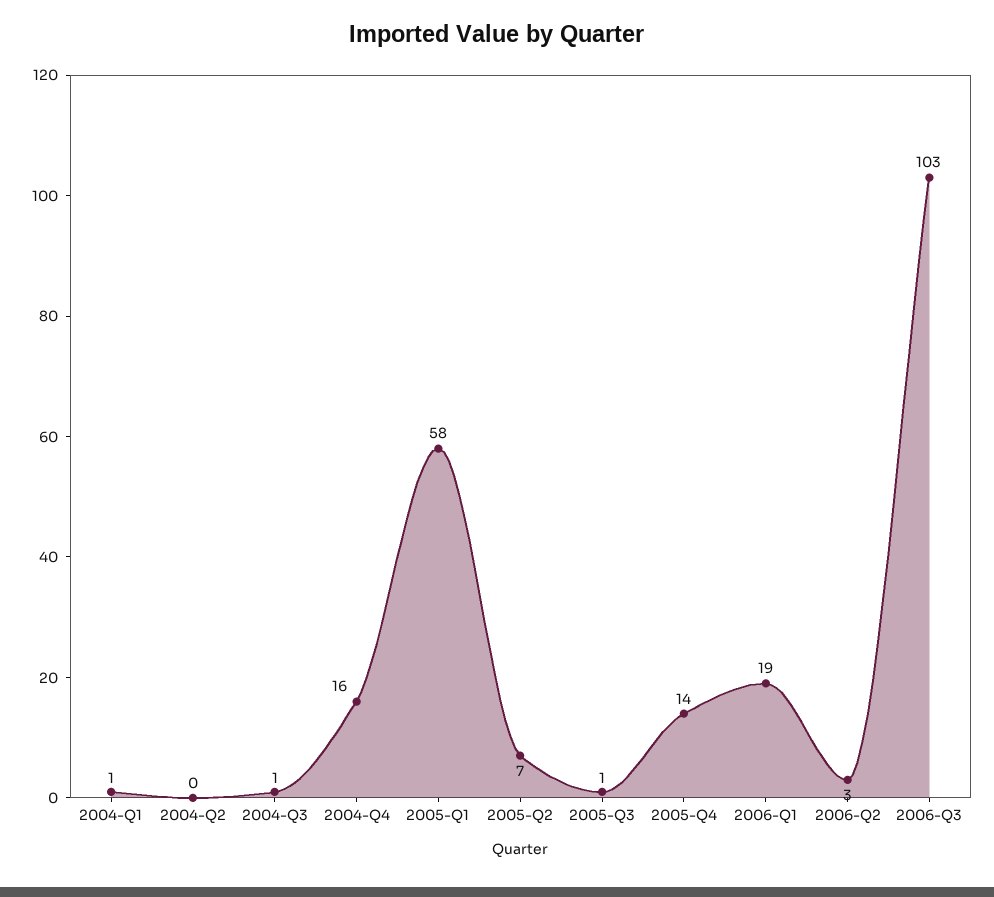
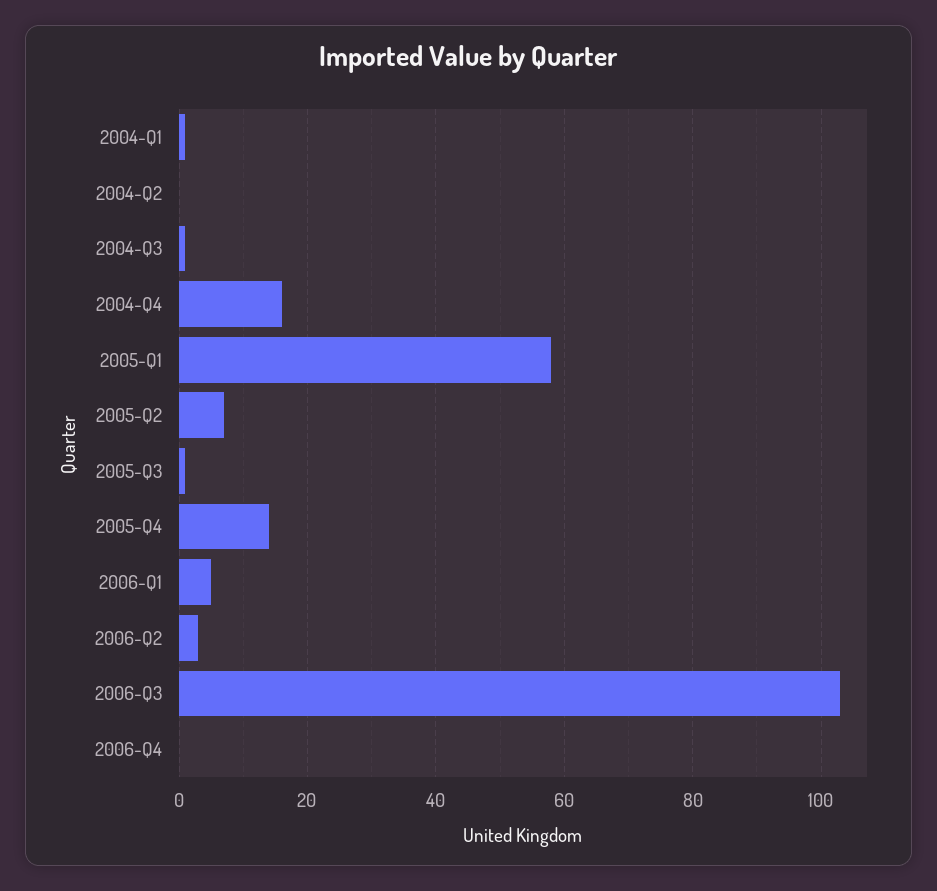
2006-Q1: 19 -> 5
2006-Q4: none -> 0

